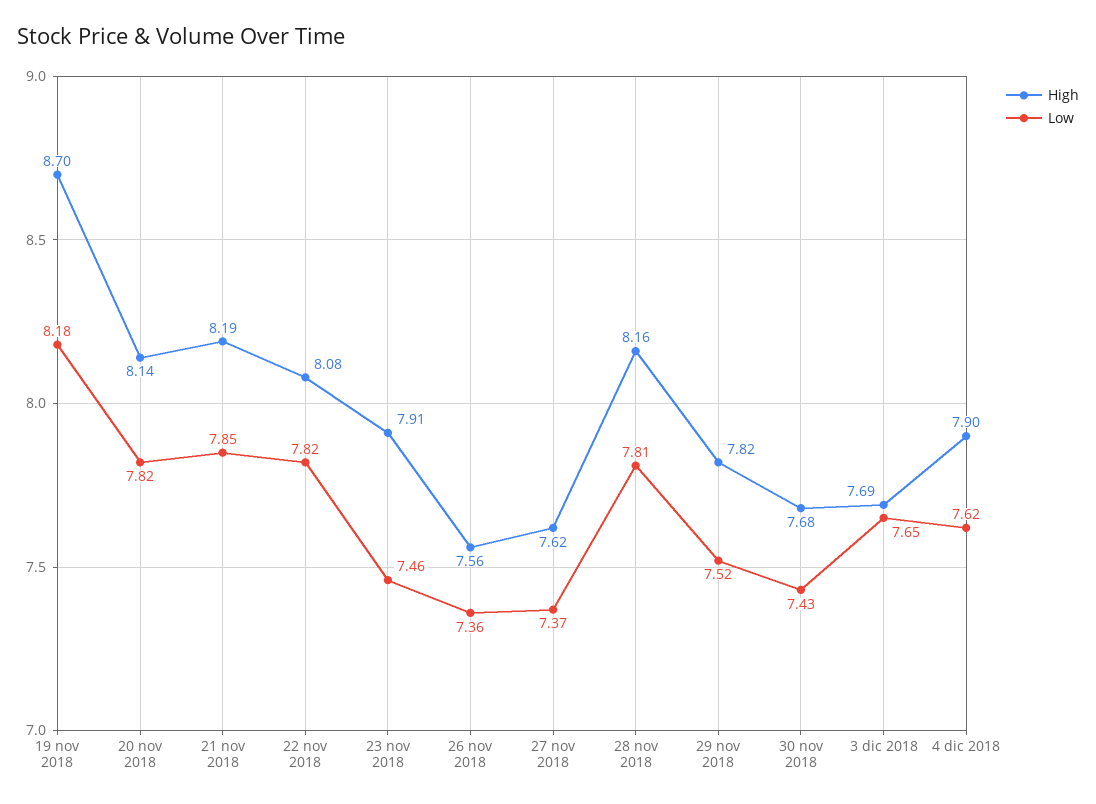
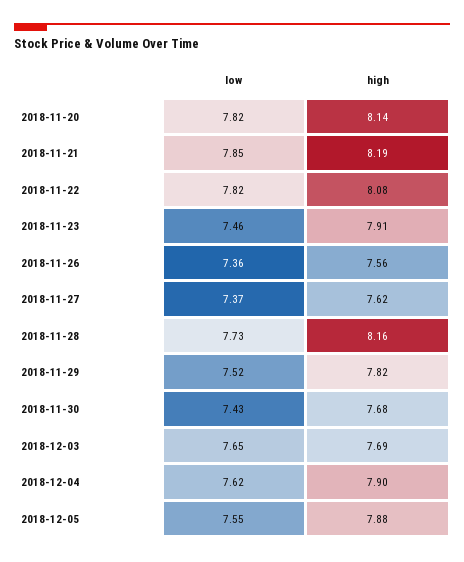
High, 19 nov 2018: 8.7 -> none
Low, 19 nov 2018: 8.18 -> none
Low, 28 nov 2018: 7.81 -> 7.73
Low, 2018-12-05: none -> 7.55
High, 2018-12-05: none -> 7.88

